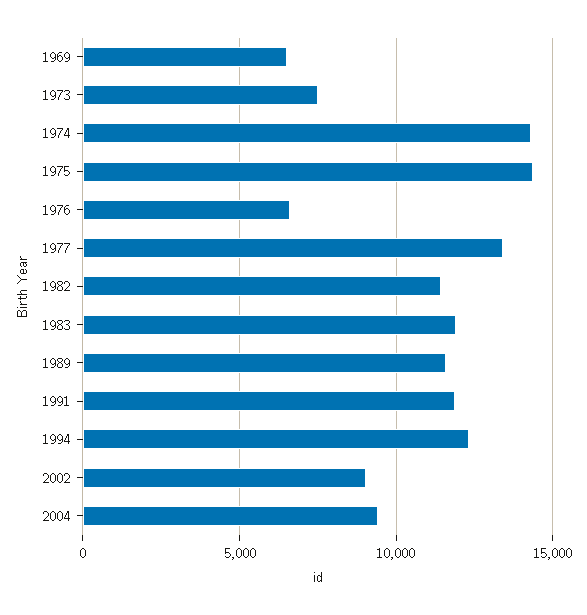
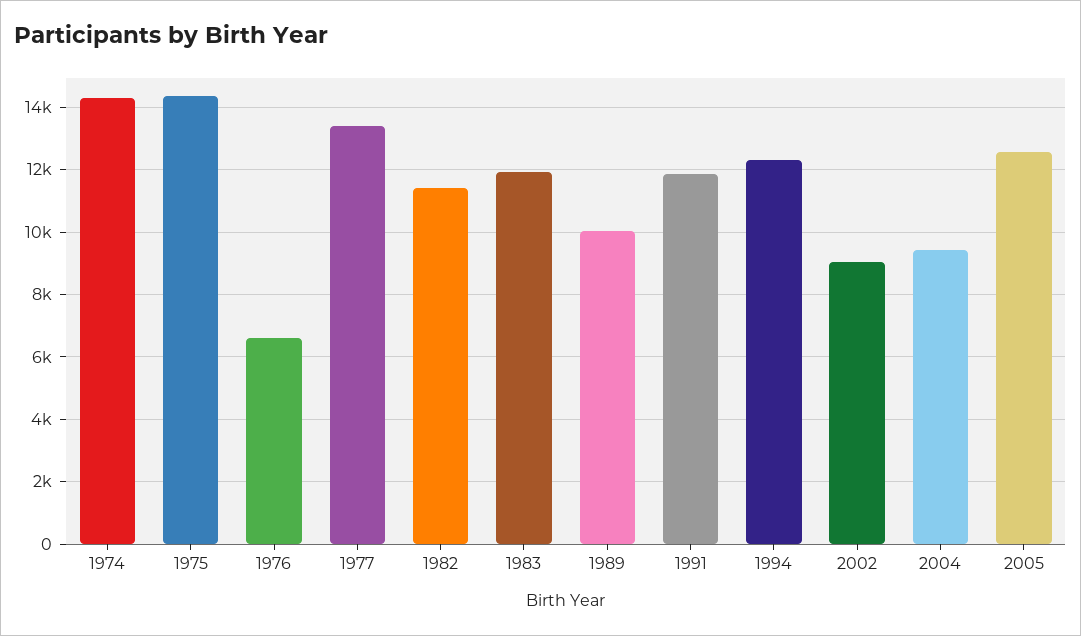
1969: 6500 -> none
1973: 7500 -> none
1989: 11500 -> 10000
2005: none -> 12600

